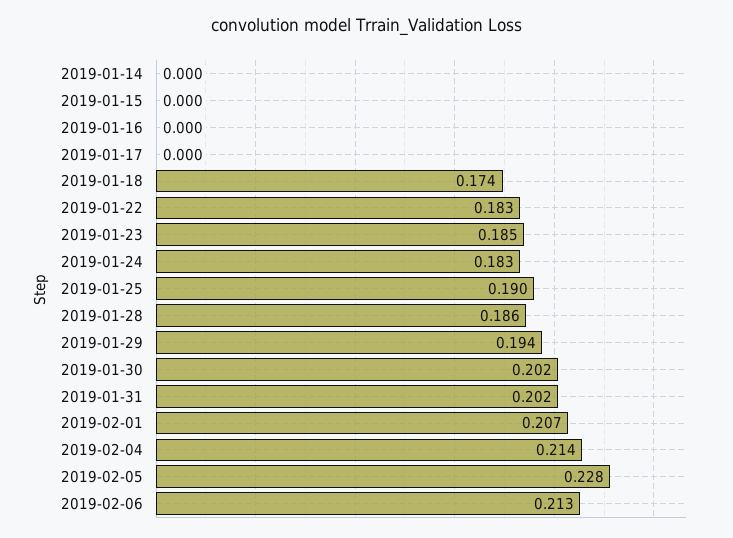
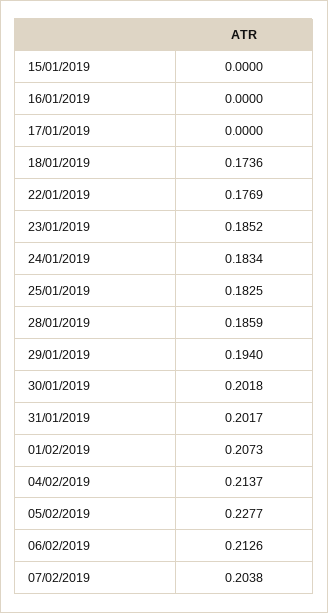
2019-01-14: 0 -> none
2019-01-22: 0.183 -> 0.1769
2019-01-25: 0.19 -> 0.1825
07/02/2019: none -> 0.2038

